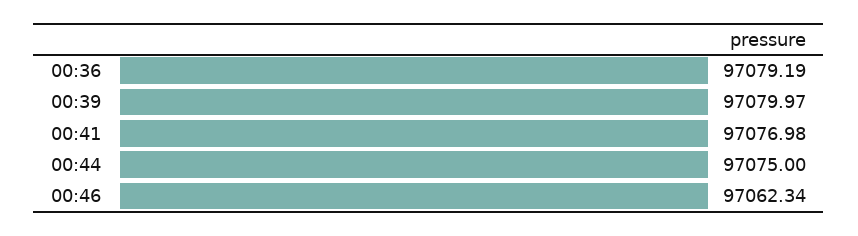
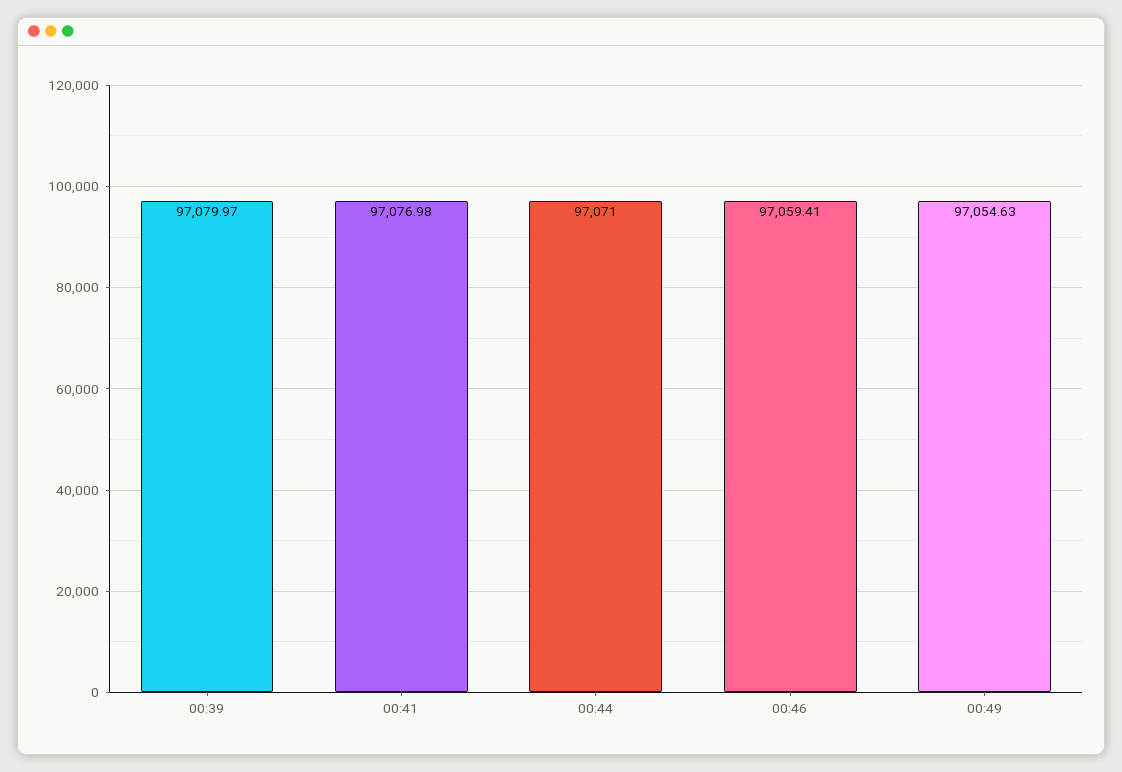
00:36: 97079.19 -> none
00:44: 97075 -> 97071
00:46: 97062.34 -> 97059.41
00:49: none -> 97054.63

